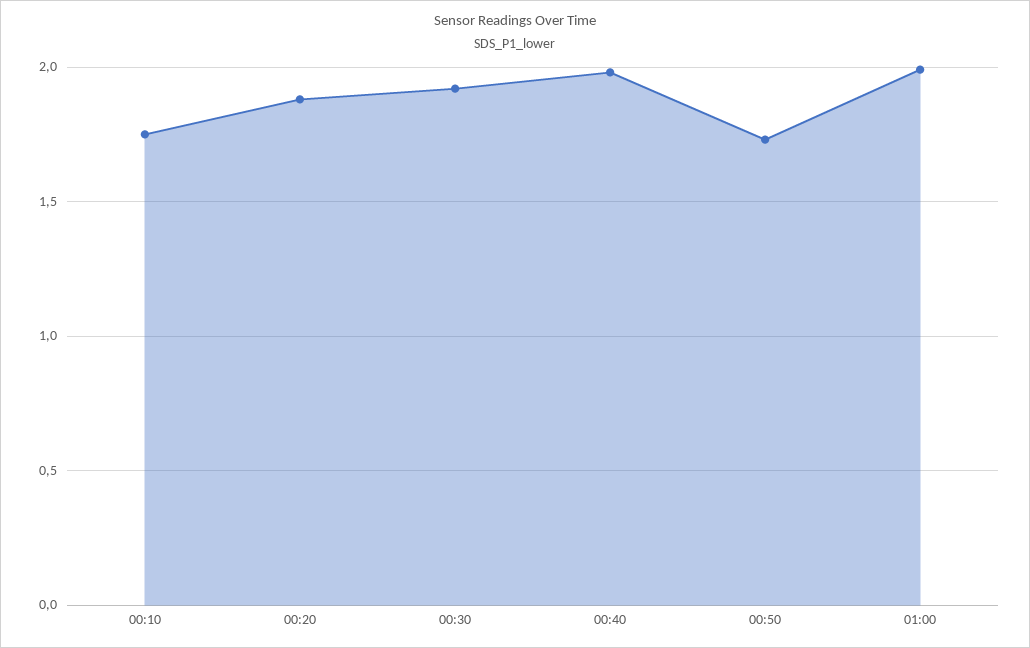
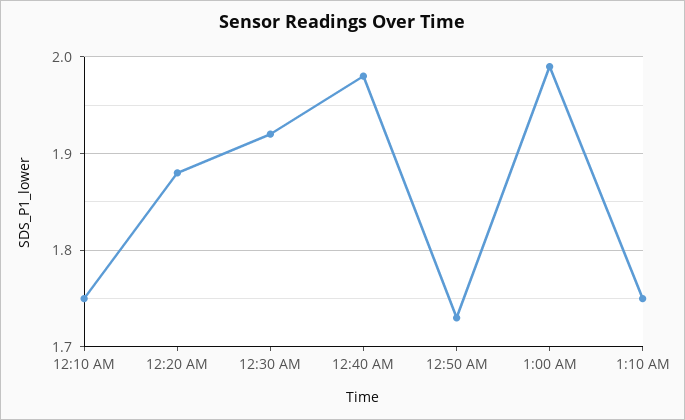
1:10 AM: none -> 1.75

